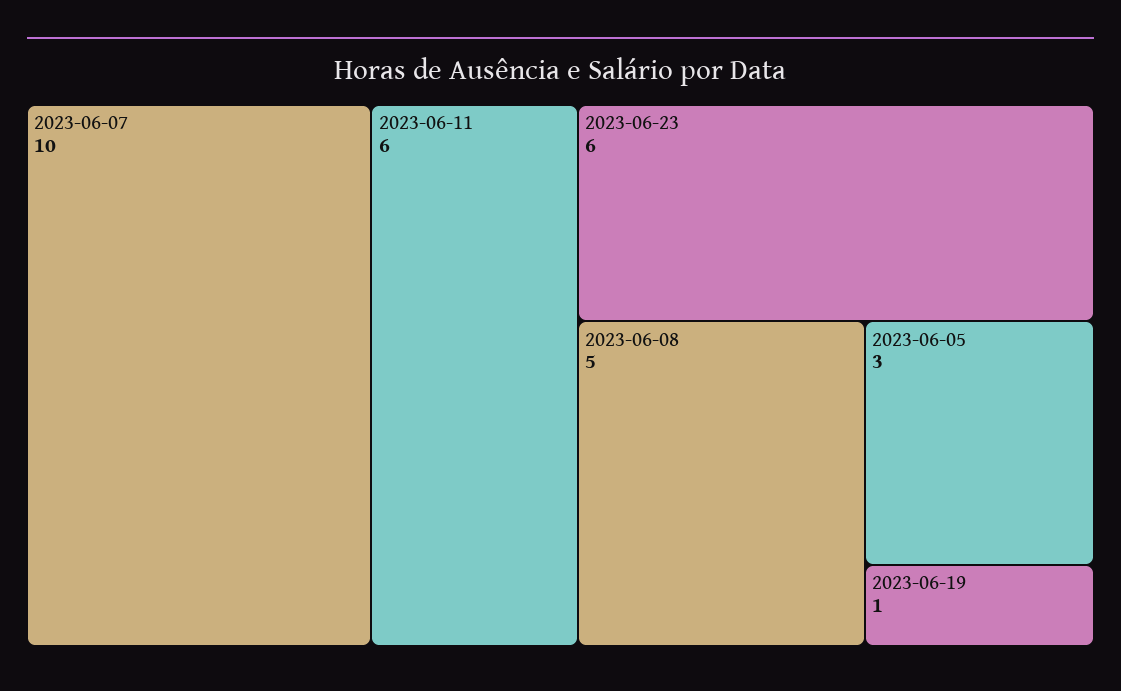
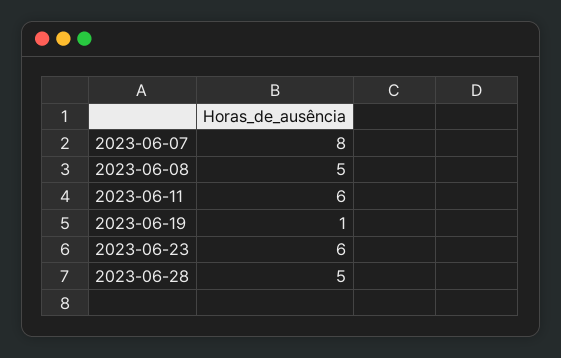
2023-06-07: 10 -> 8
2023-06-05: 3 -> none
2023-06-28: none -> 5

